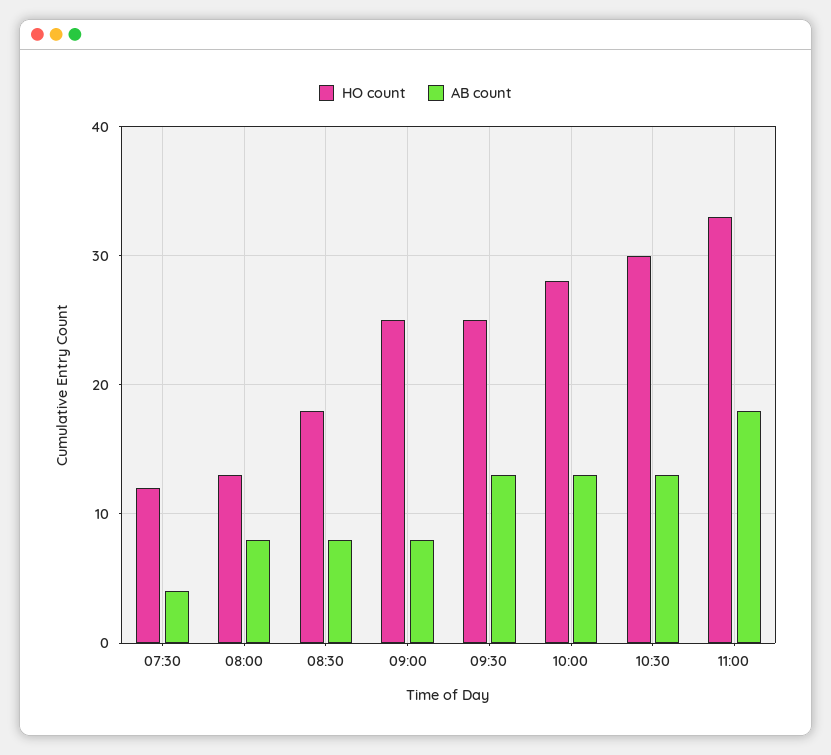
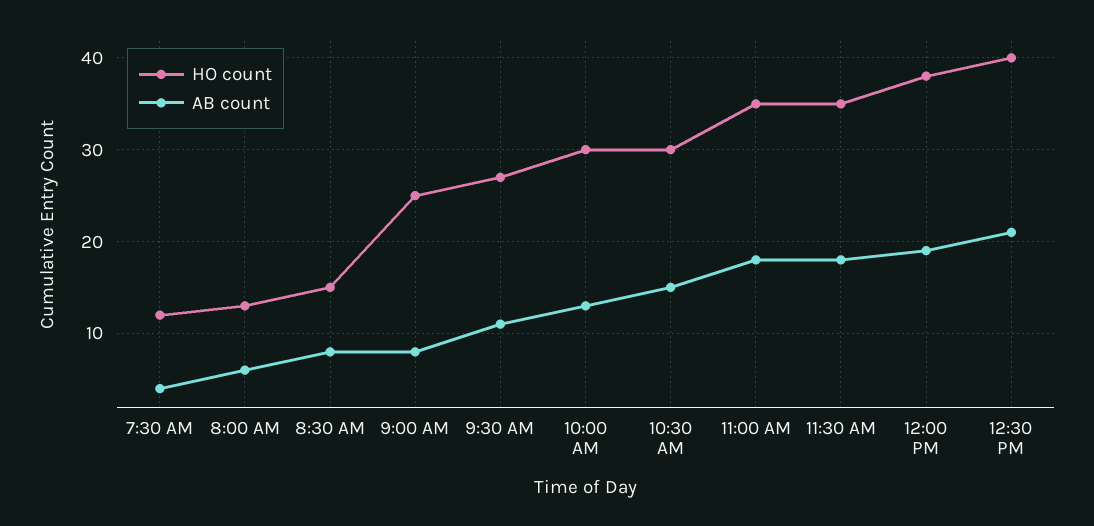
AB count, 08:00: 8 -> 6
HO count, 08:30: 18 -> 15
HO count, 09:30: 25 -> 27
AB count, 09:30: 13 -> 11
HO count, 10:00: 28 -> 30
AB count, 10:30: 13 -> 15
HO count, 11:00: 33 -> 35
HO count, 11:30 AM: none -> 35
AB count, 11:30 AM: none -> 18
HO count, 12:00 PM: none -> 38
AB count, 12:00 PM: none -> 19
HO count, 12:30 PM: none -> 40
AB count, 12:30 PM: none -> 21

